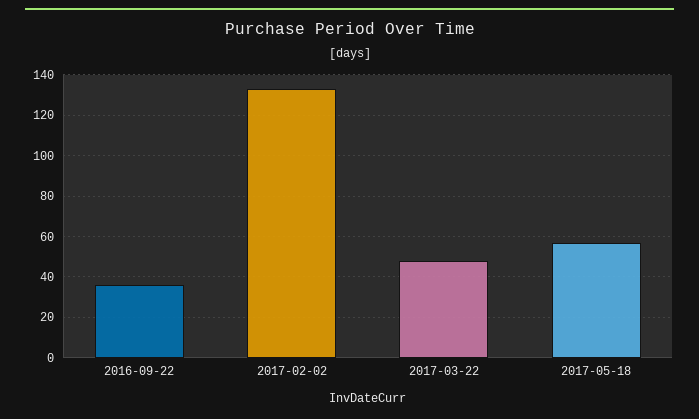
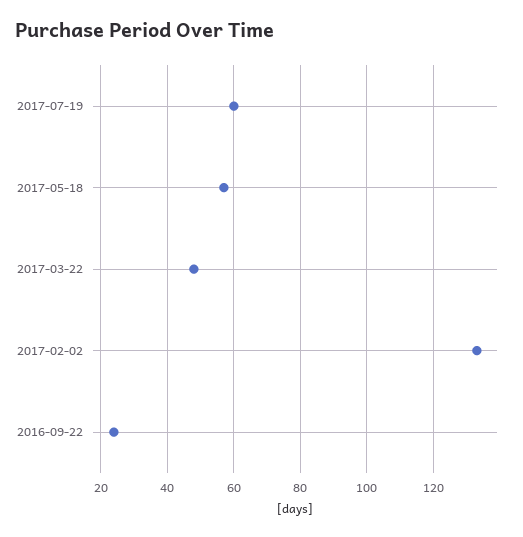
2016-09-22: 35 -> 25
2017-07-19: none -> 60

